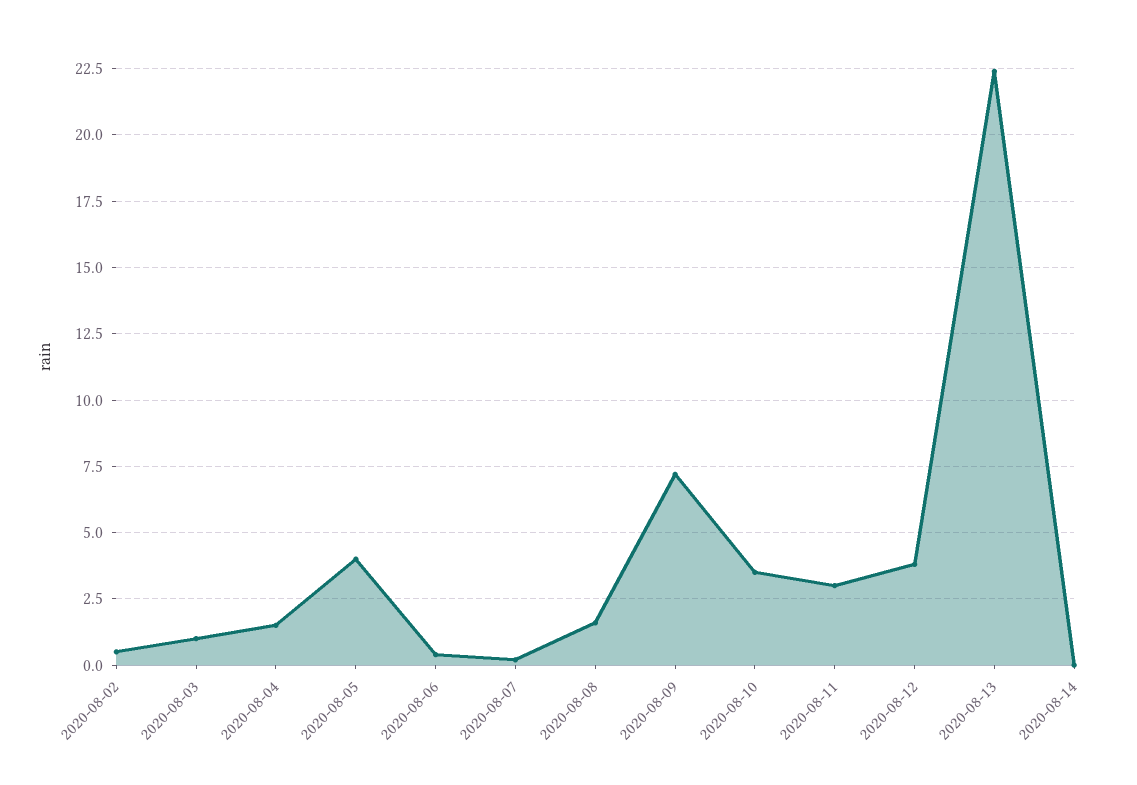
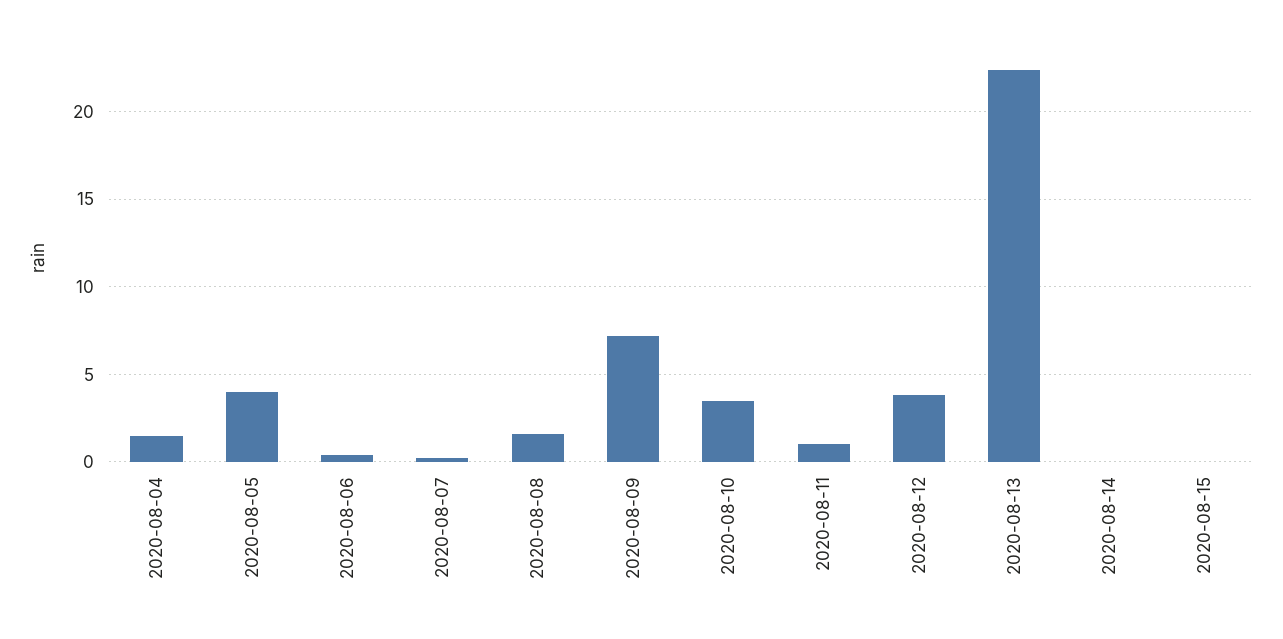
2020-08-02: 0.5 -> none
2020-08-03: 1 -> none
2020-08-11: 3 -> 1
2020-08-15: none -> 0

